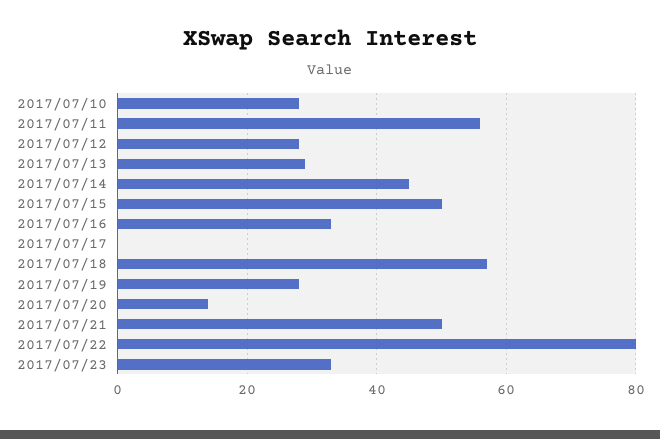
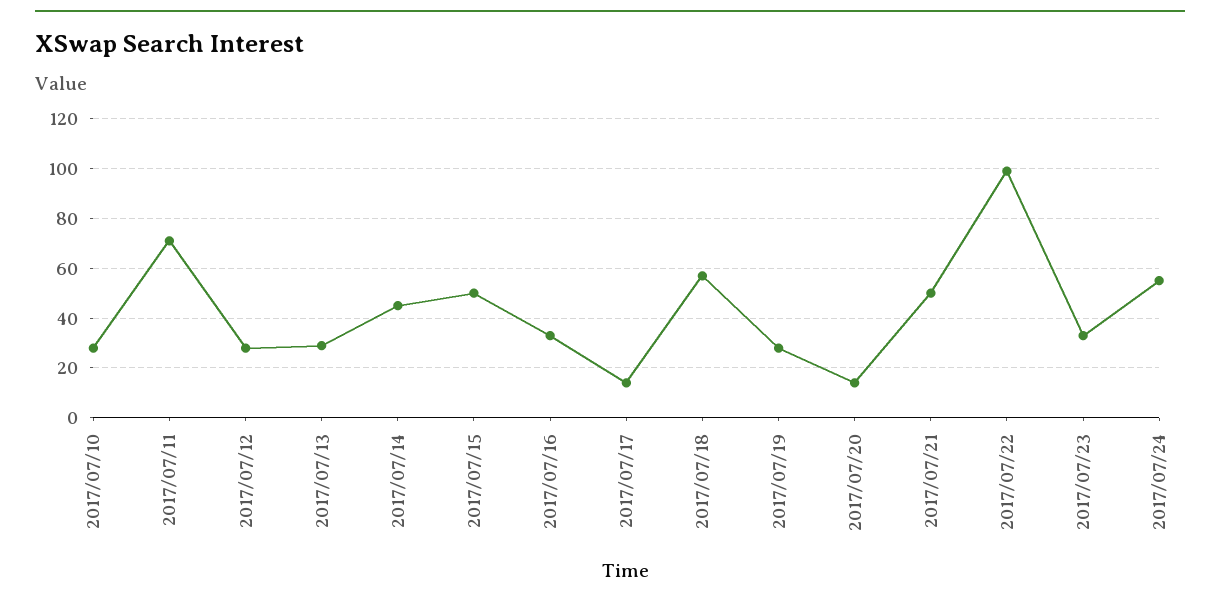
2017/07/11: 55 -> 70
2017/07/17: 0 -> 15
2017/07/22: 80 -> 100
2017/07/24: none -> 55

